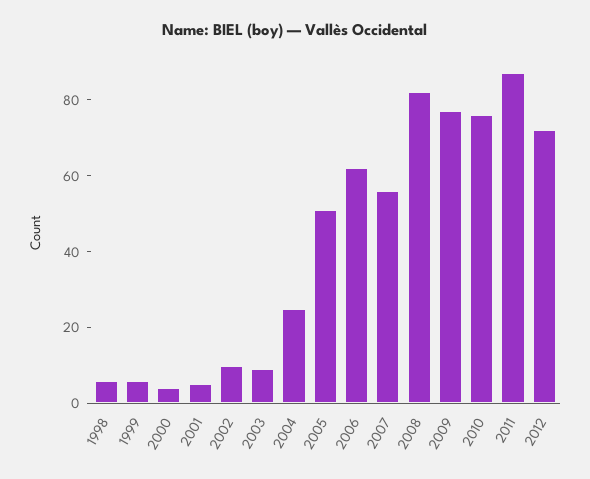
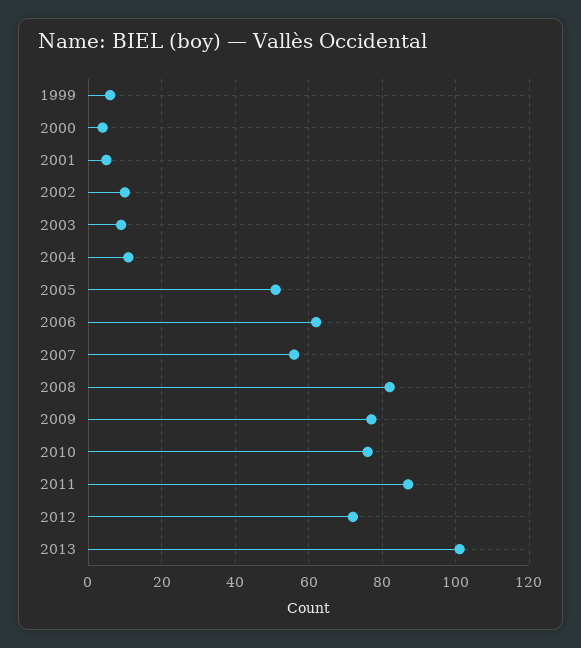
1998: 5 -> none
2004: 25 -> 10
2013: none -> 100

